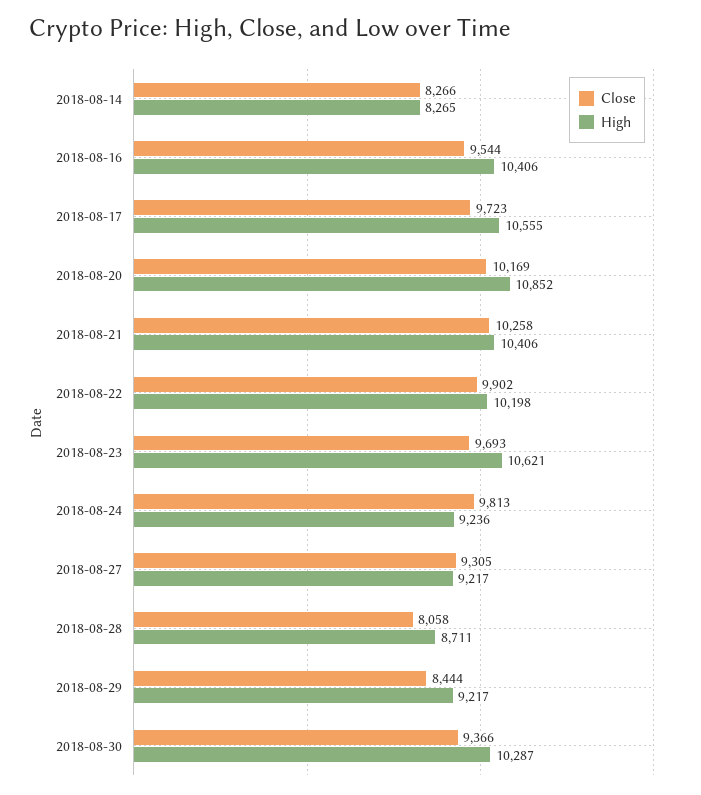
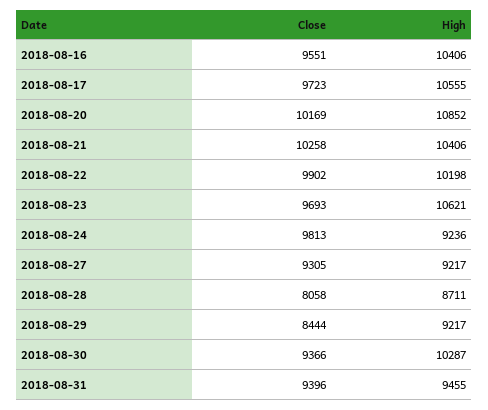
Close, 2018-08-14: 8266 -> none
High, 2018-08-14: 8265 -> none
Close, 2018-08-16: 9544 -> 9551
Close, 2018-08-31: none -> 9396
High, 2018-08-31: none -> 9455

